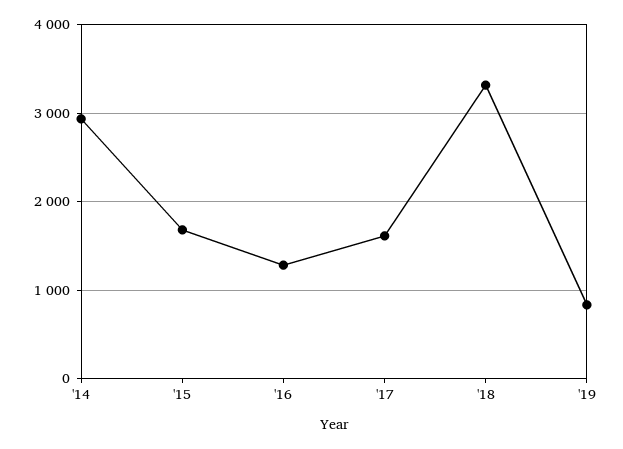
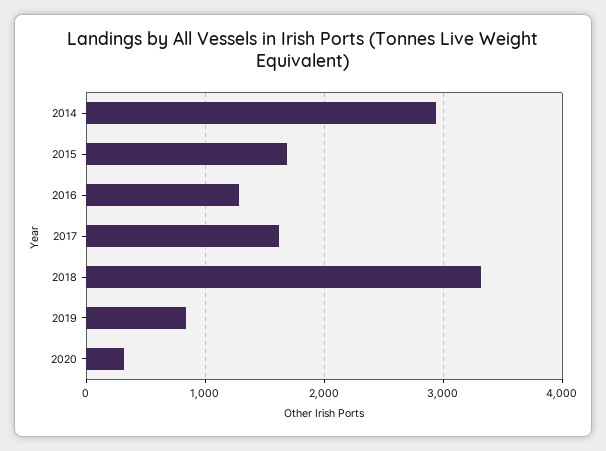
2020: none -> 300

